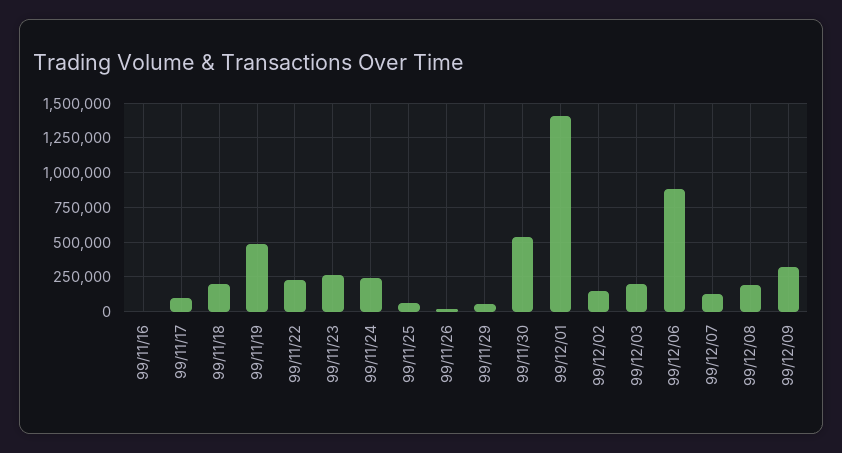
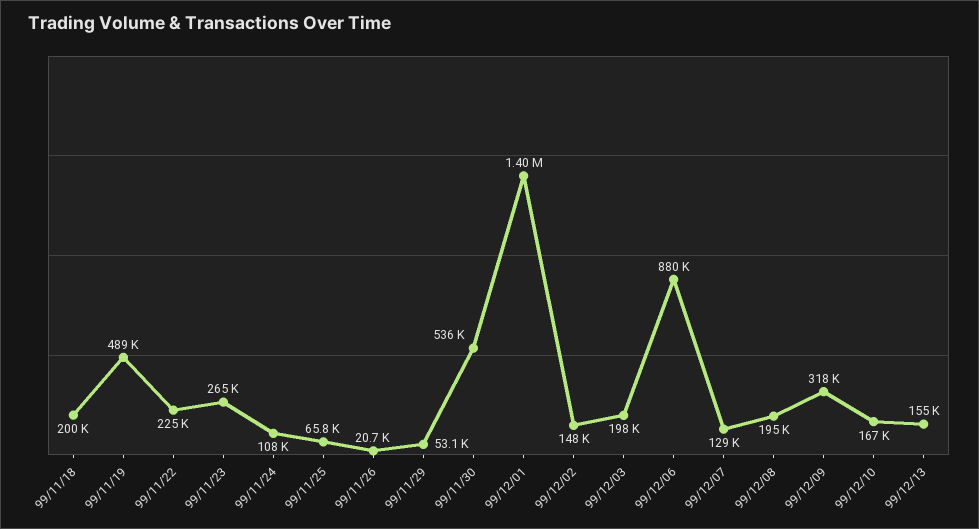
99/11/16: 0 -> none
99/11/17: 100000 -> none
99/11/24: 250000 -> 108000
99/12/10: none -> 167000
99/12/13: none -> 155000

